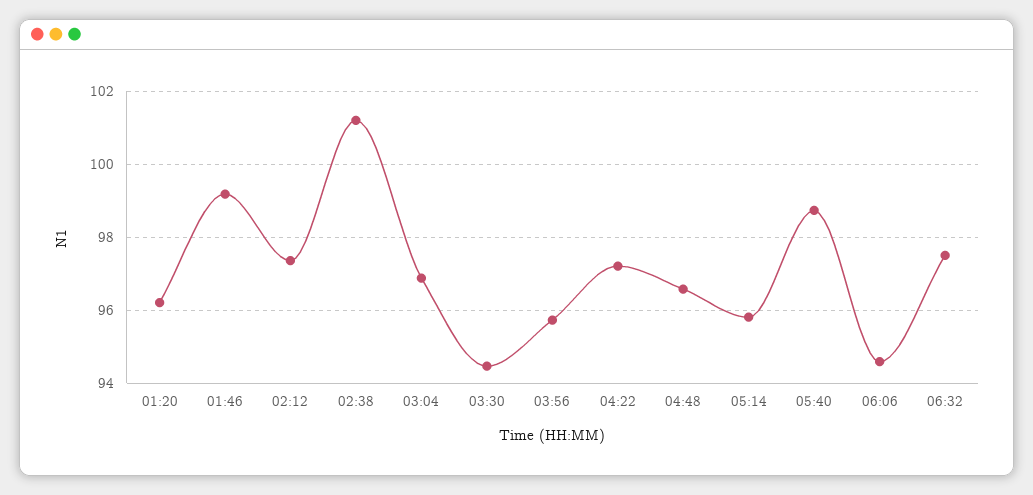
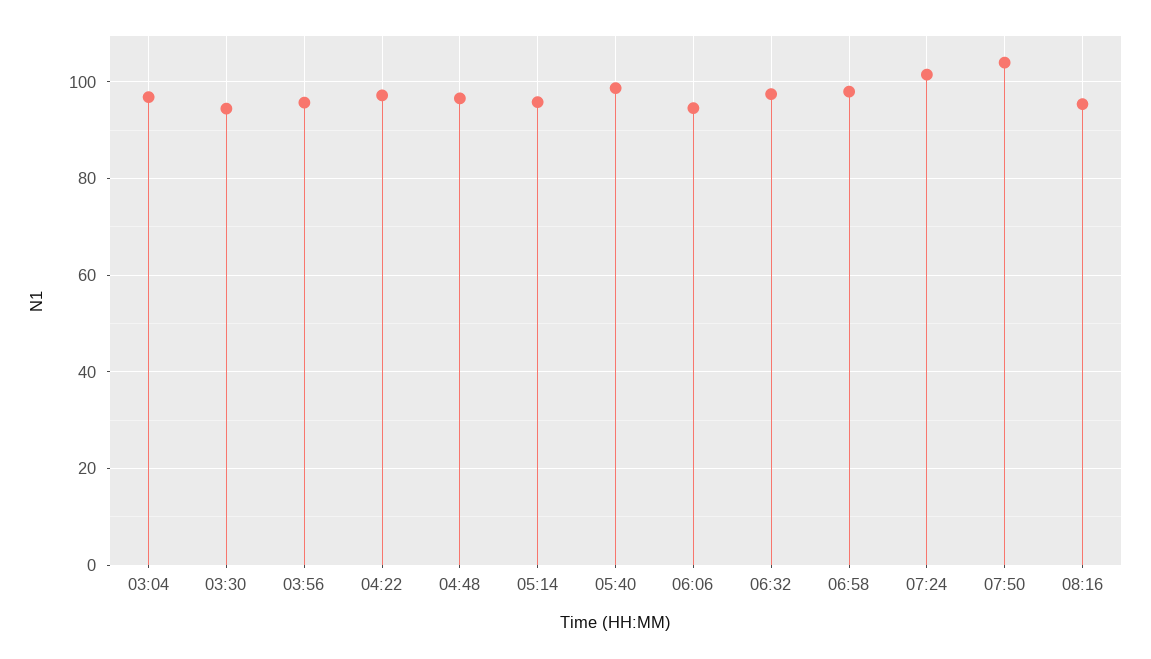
01:20: 96.2 -> none
01:46: 99.2 -> none
02:12: 97.4 -> none
02:38: 101.2 -> none
06:58: none -> 98
07:24: none -> 102
07:50: none -> 104
08:16: none -> 96

